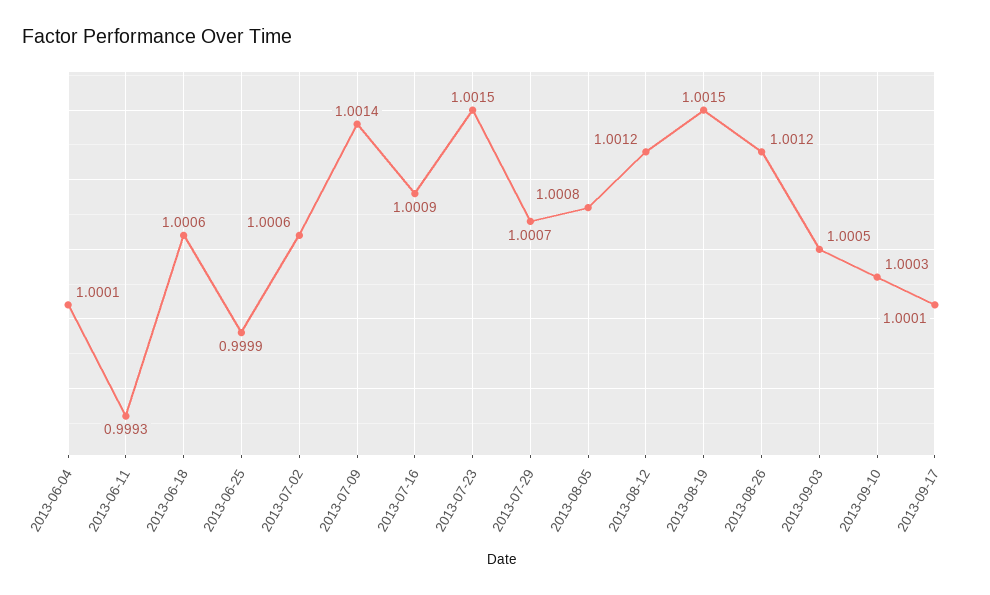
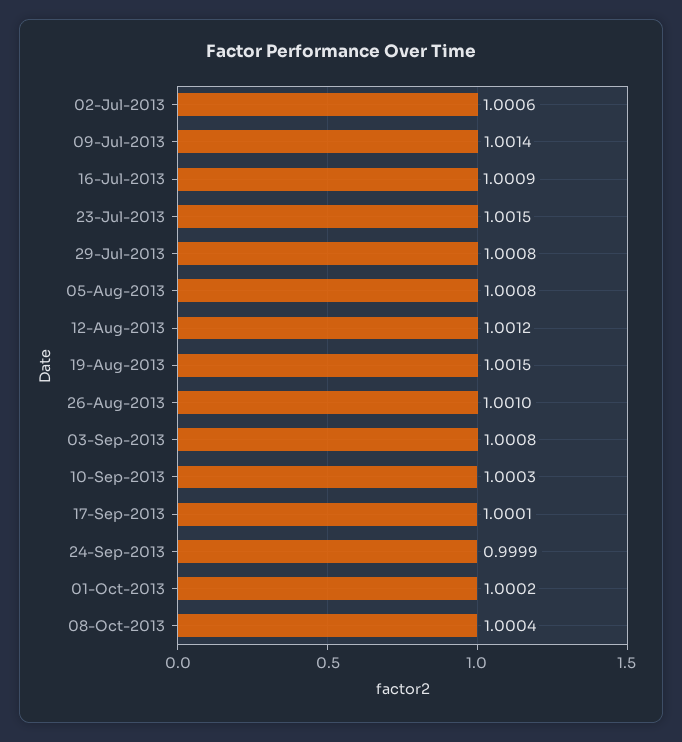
2013-06-04: 1.0001 -> none
2013-06-11: 0.9993 -> none
2013-06-18: 1.0006 -> none
2013-06-25: 0.9999 -> none
2013-07-29: 1.0007 -> 1.0008
2013-08-26: 1.0012 -> 1.001
2013-09-03: 1.0005 -> 1.0008
24-Sep-2013: none -> 0.9999
01-Oct-2013: none -> 1.0002
08-Oct-2013: none -> 1.0004

